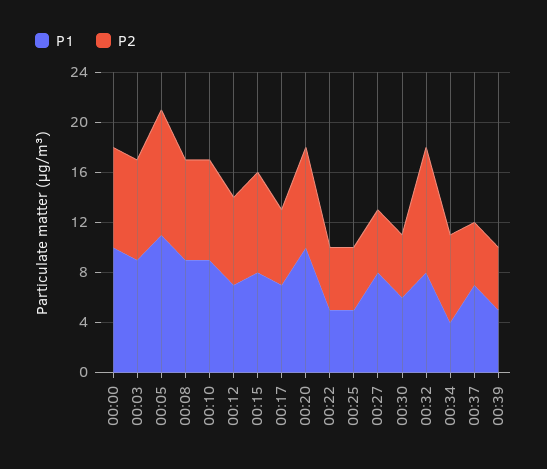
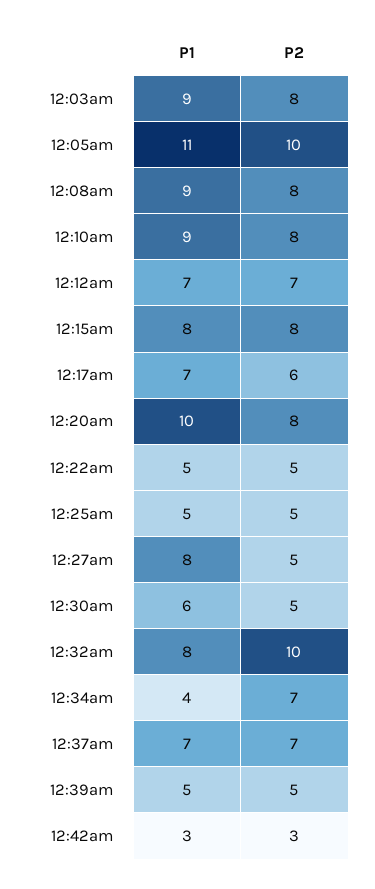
P1, 00:00: 10 -> none
P2, 00:00: 8 -> none
P2, 00:37: 5 -> 7
P1, 12:42am: none -> 3
P2, 12:42am: none -> 3

